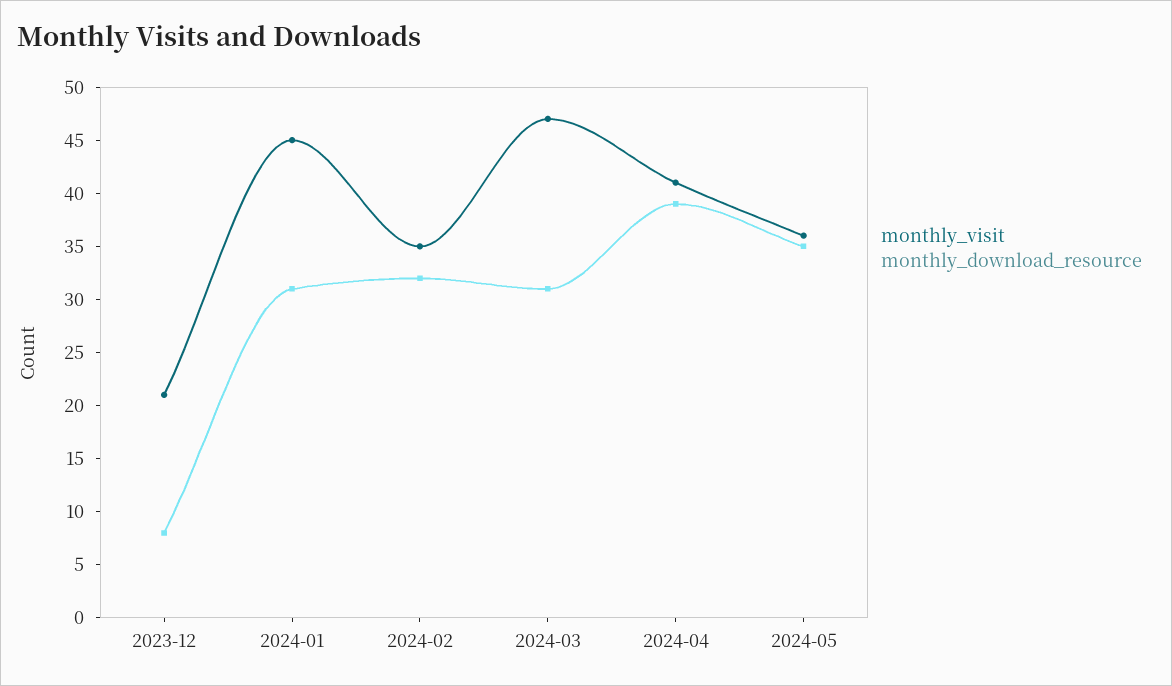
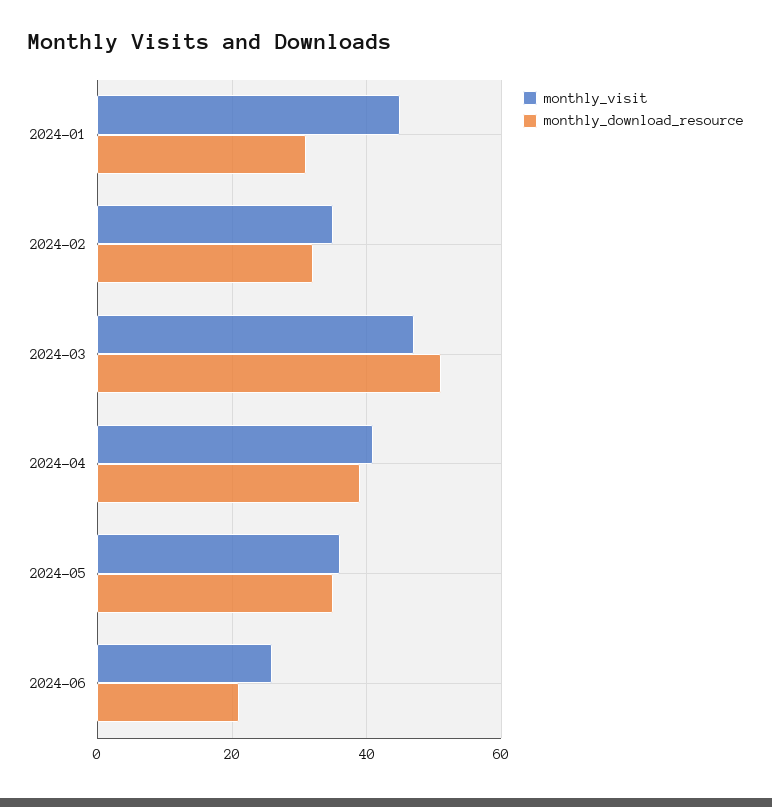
monthly_visit, 2023-12: 21 -> none
monthly_download_resource, 2023-12: 8 -> none
monthly_download_resource, 2024-03: 31 -> 50
monthly_visit, 2024-06: none -> 25
monthly_download_resource, 2024-06: none -> 20

